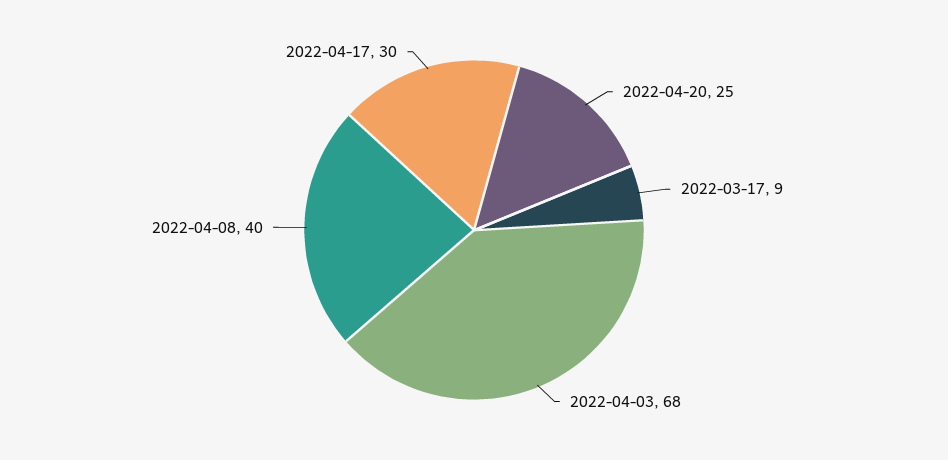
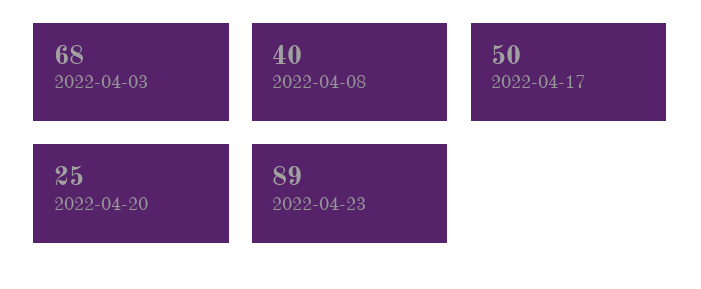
2022-03-17: 9 -> none
2022-04-17: 30 -> 50
2022-04-23: none -> 89

